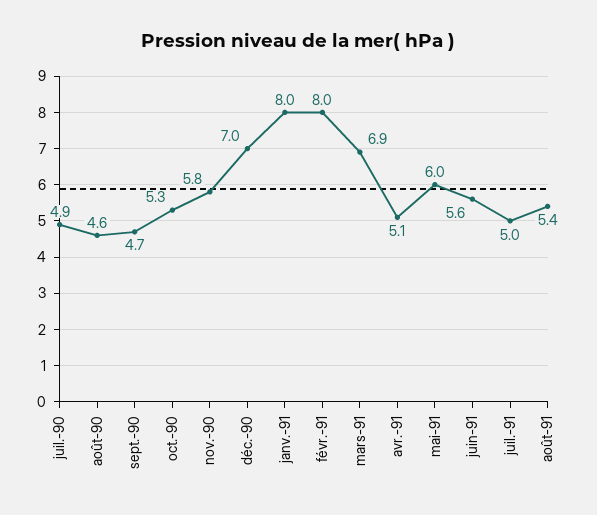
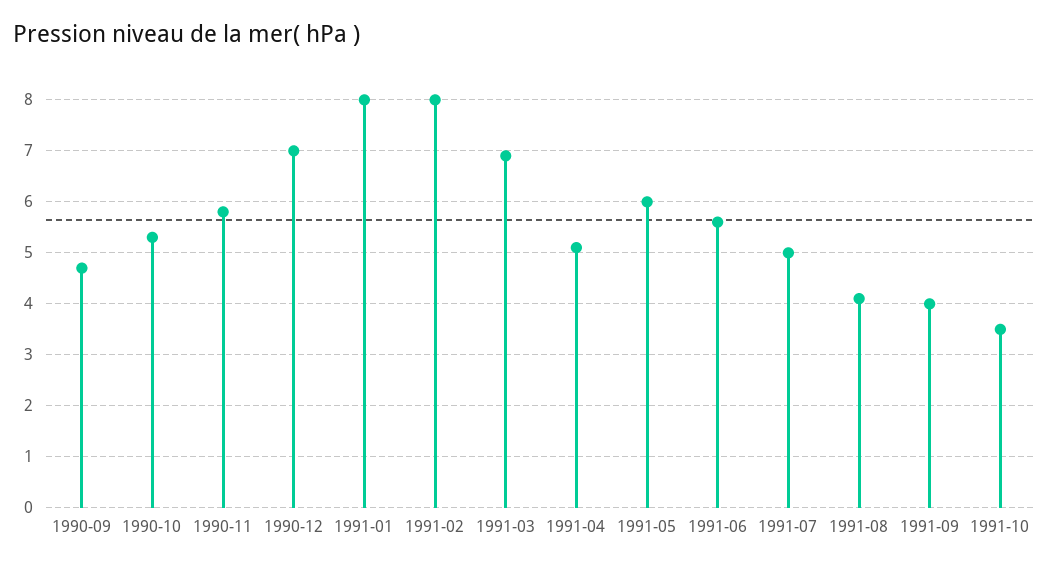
juil.-90: 4.9 -> none
août-90: 4.6 -> none
août-91: 5.4 -> 4
1991-09: none -> 4
1991-10: none -> 3.5

